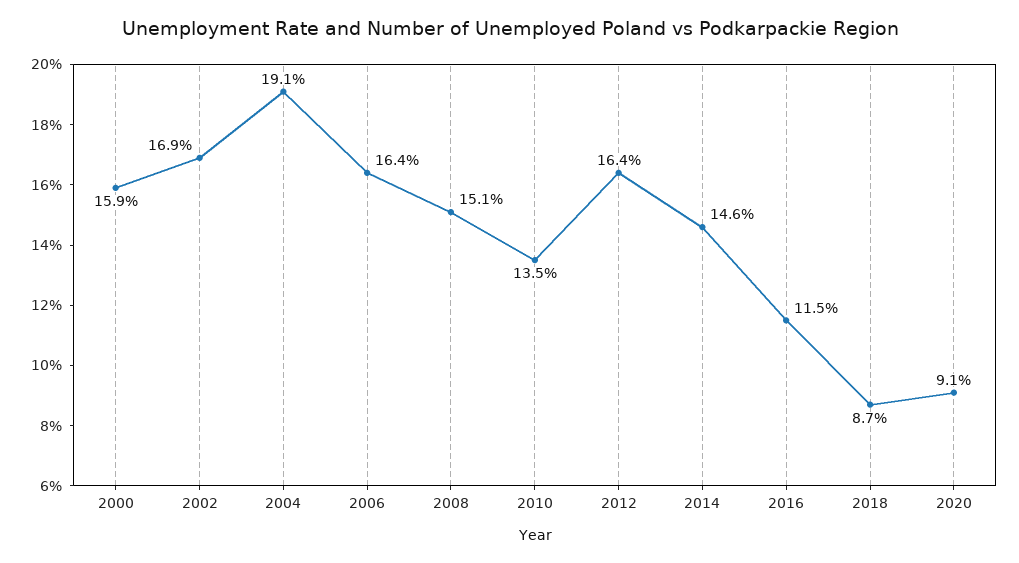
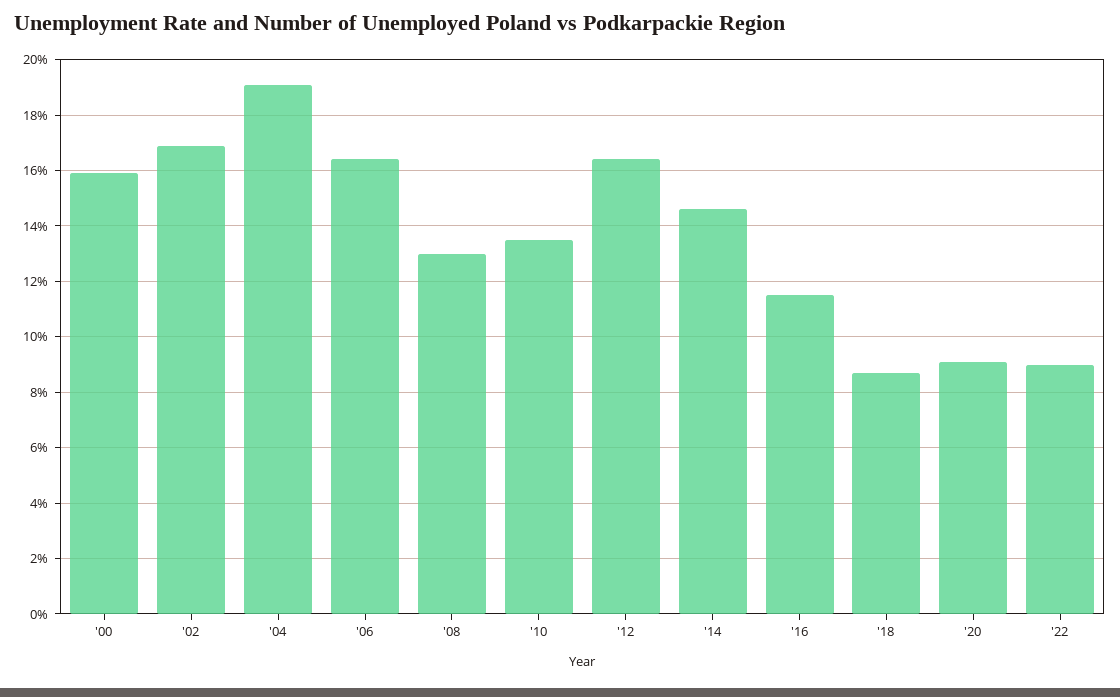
2008: 15.1 -> 13
'22: none -> 9

